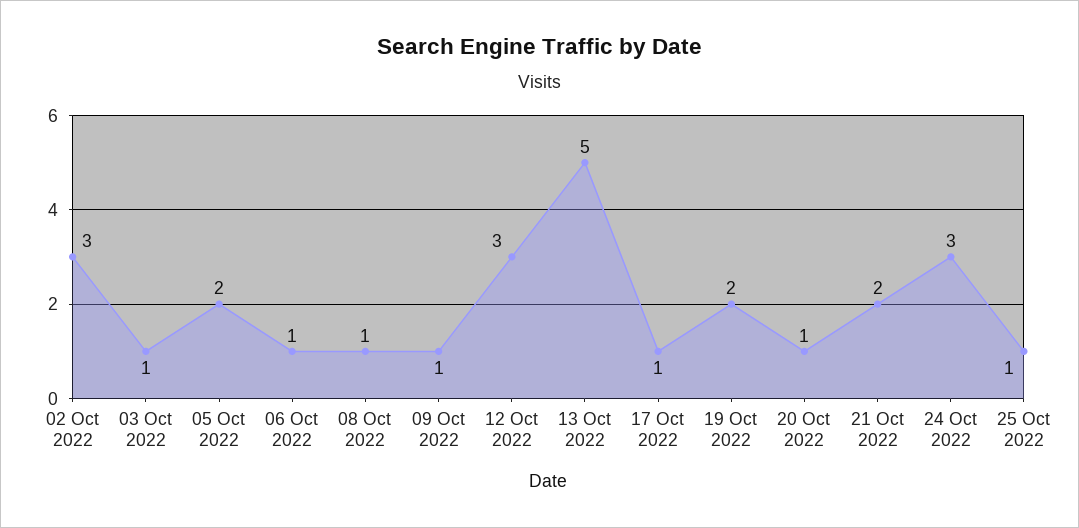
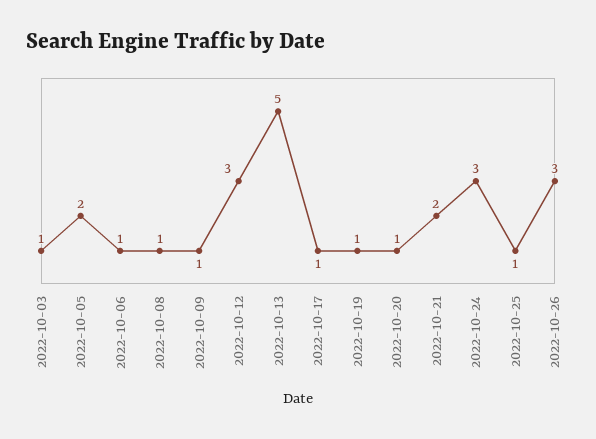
02 Oct 2022: 3 -> none
19 Oct 2022: 2 -> 1
2022-10-26: none -> 3

